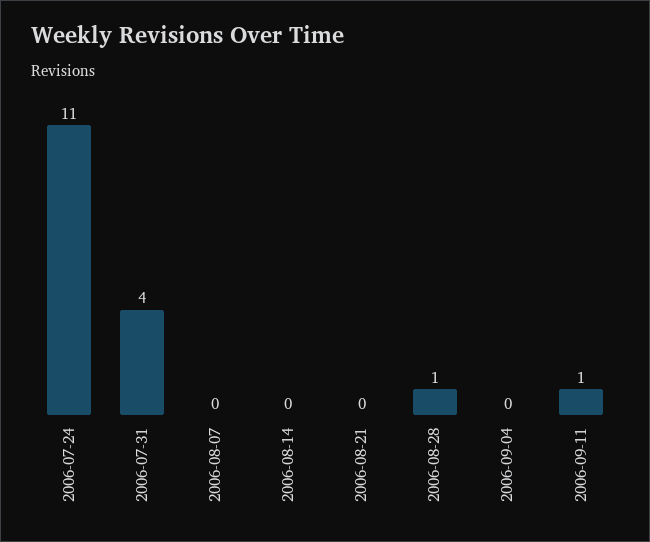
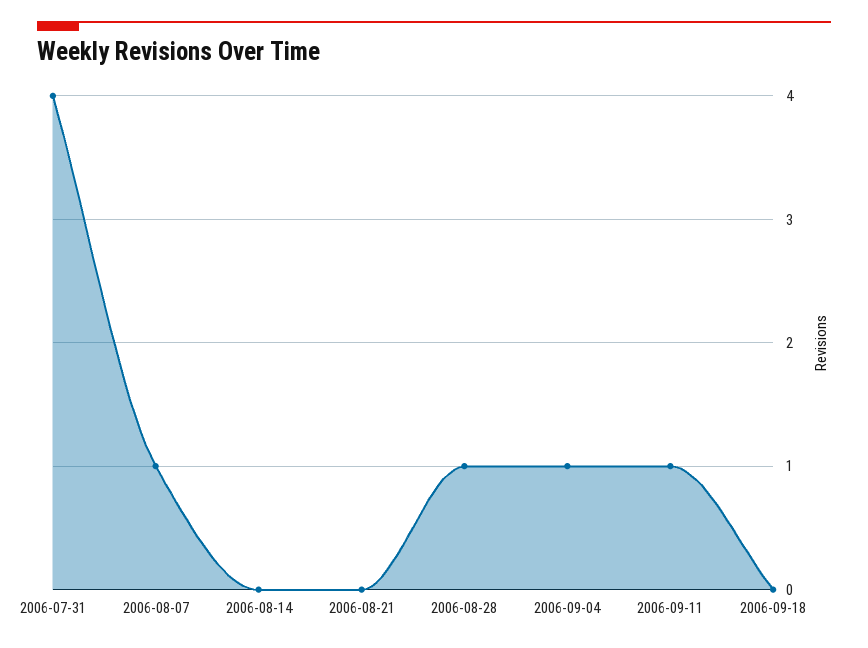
2006-07-24: 11 -> none
2006-08-07: 0 -> 1
2006-09-04: 0 -> 1
2006-09-18: none -> 0

